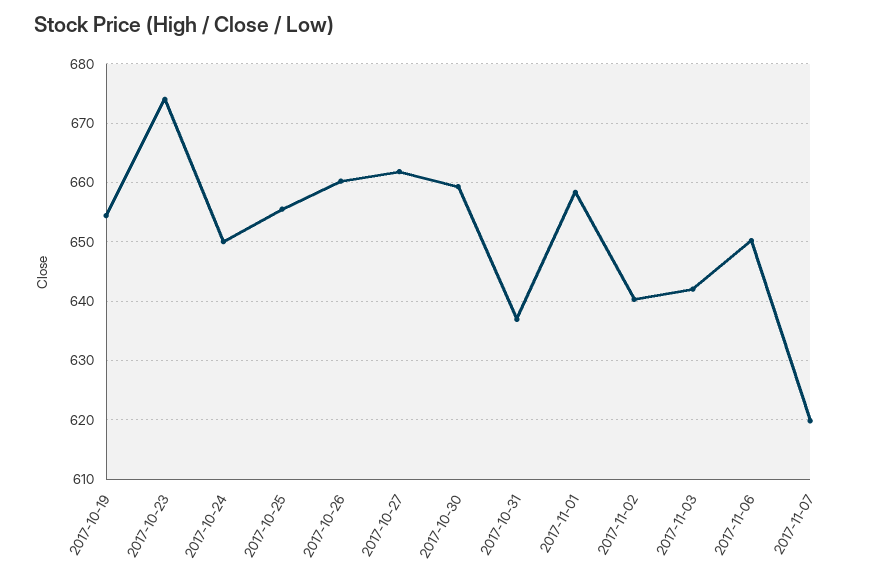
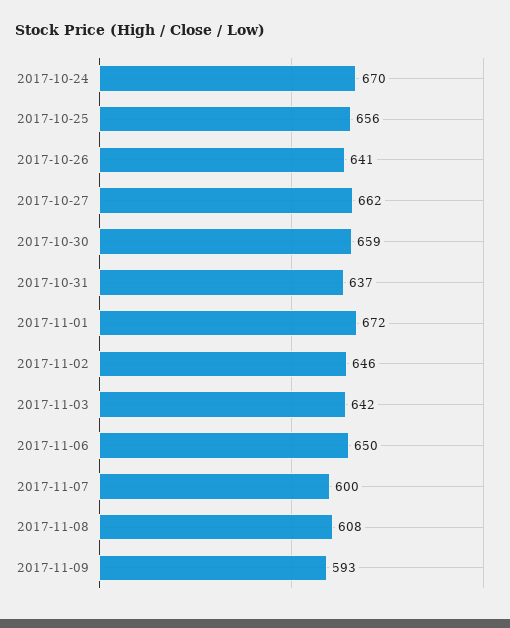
2017-10-19: 654 -> none
2017-10-23: 674 -> none
2017-10-24: 650 -> 670
2017-10-26: 660 -> 641
2017-11-01: 658 -> 672
2017-11-02: 640 -> 646
2017-11-07: 620 -> 600
2017-11-08: none -> 608
2017-11-09: none -> 593

